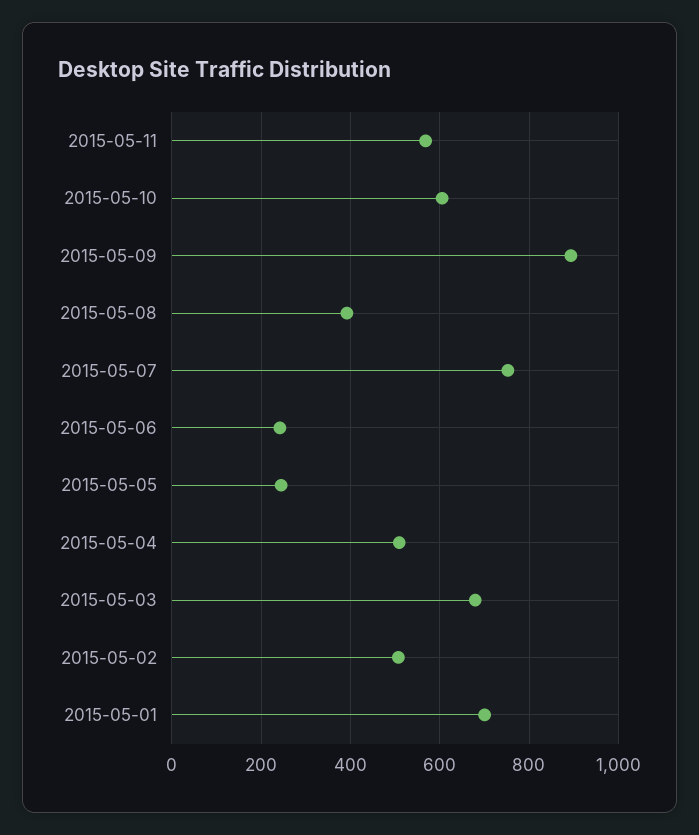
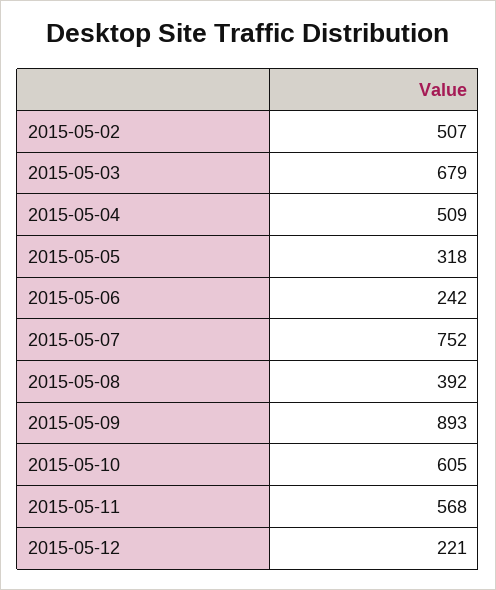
2015-05-05: 240 -> 318
2015-05-01: 700 -> none
2015-05-12: none -> 221

